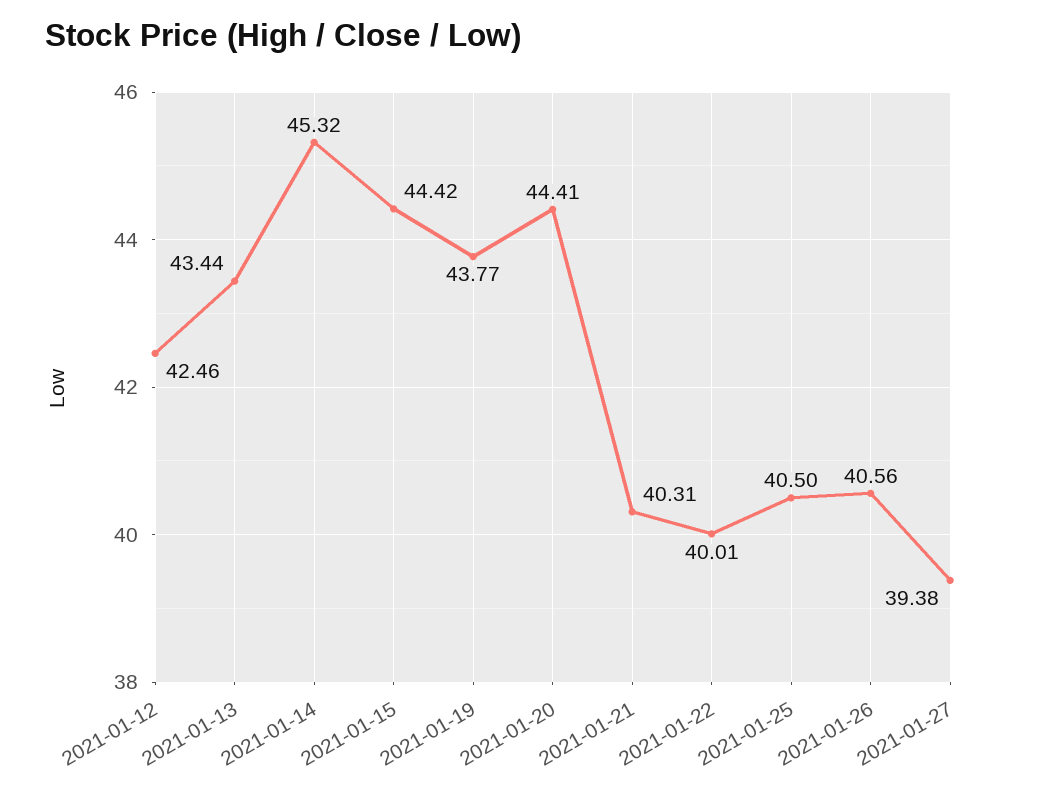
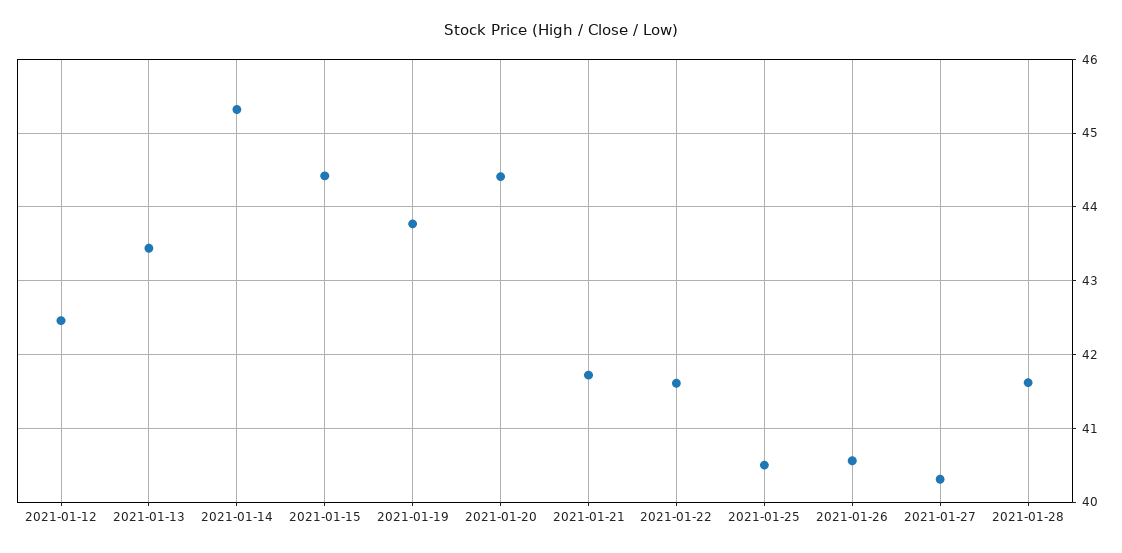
2021-01-21: 40.31 -> 41.7
2021-01-22: 40.01 -> 41.6
2021-01-27: 39.38 -> 40.3
2021-01-28: none -> 41.6

